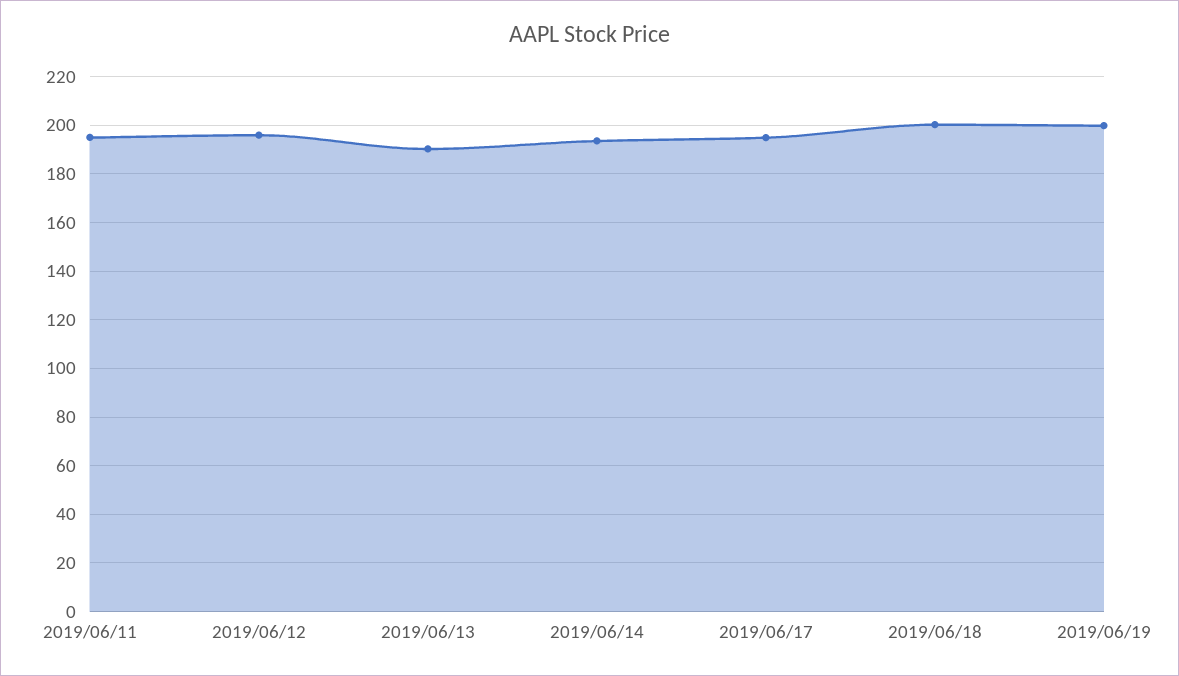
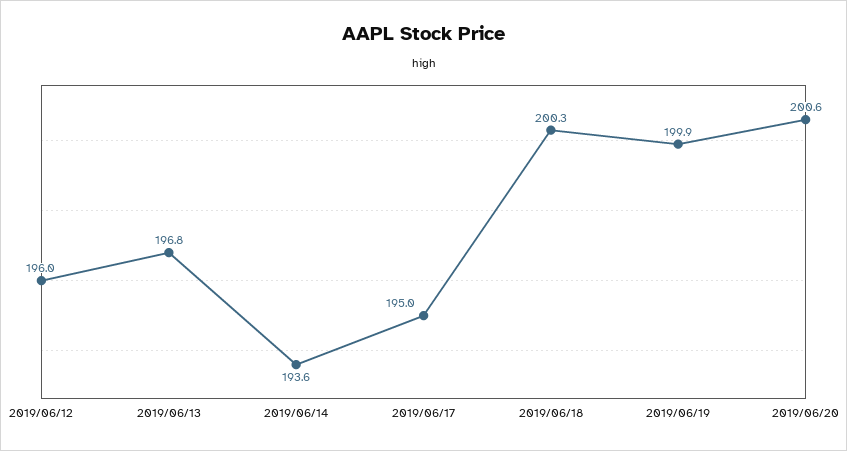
2019/06/11: 195 -> none
2019/06/13: 190 -> 196.8
2019/06/20: none -> 200.6

